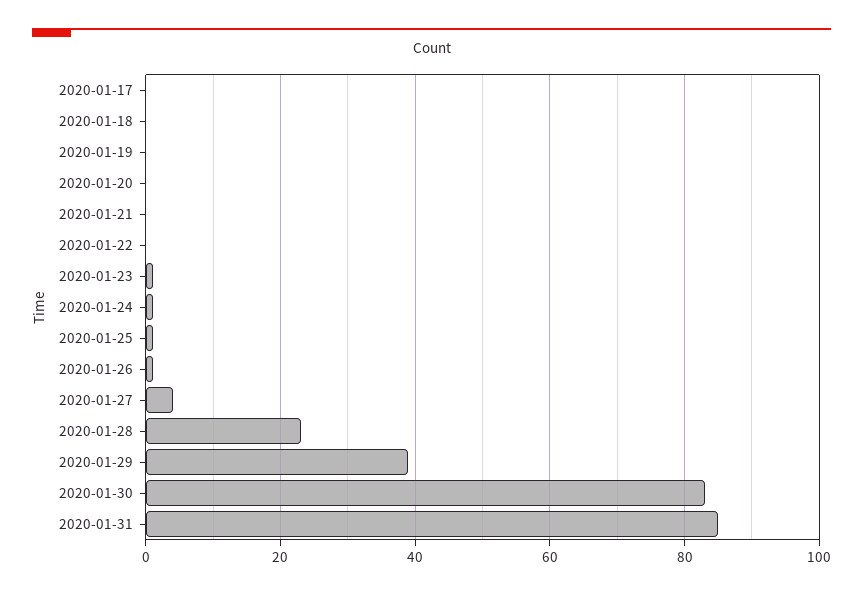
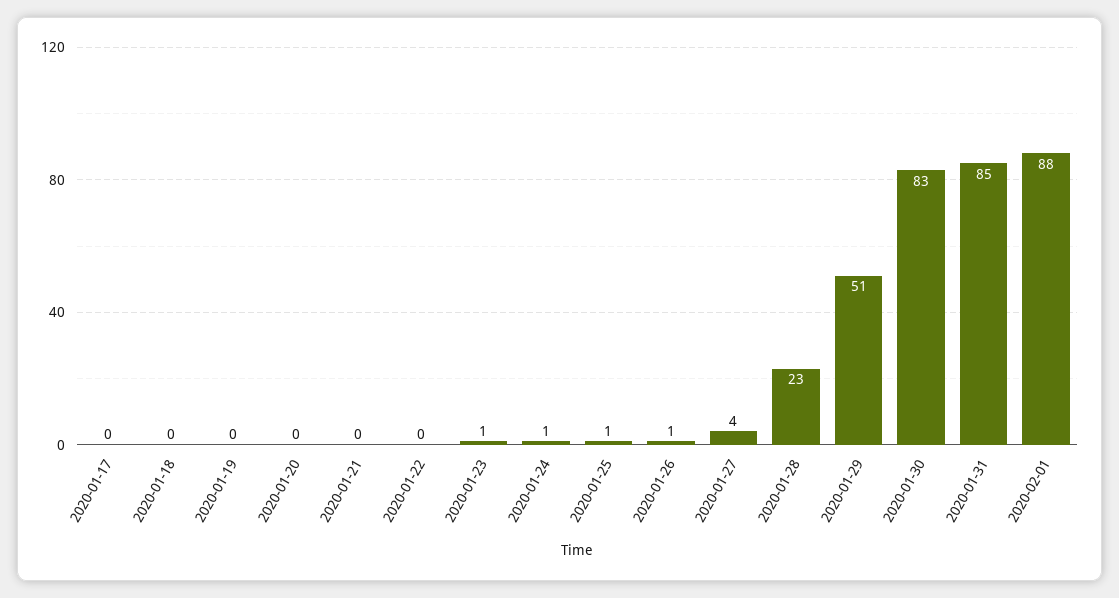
2020-01-29: 40 -> 51
2020-02-01: none -> 88

